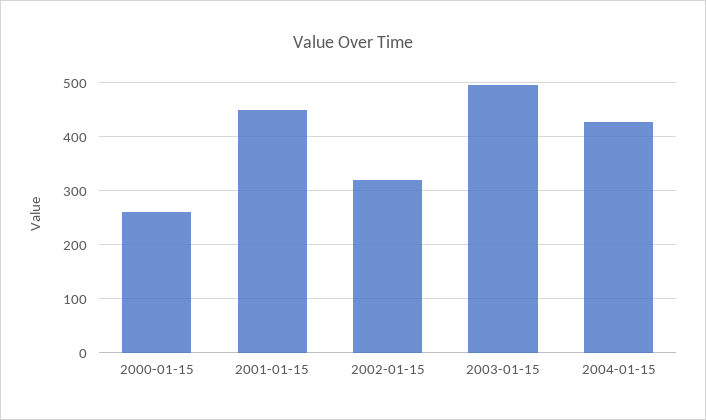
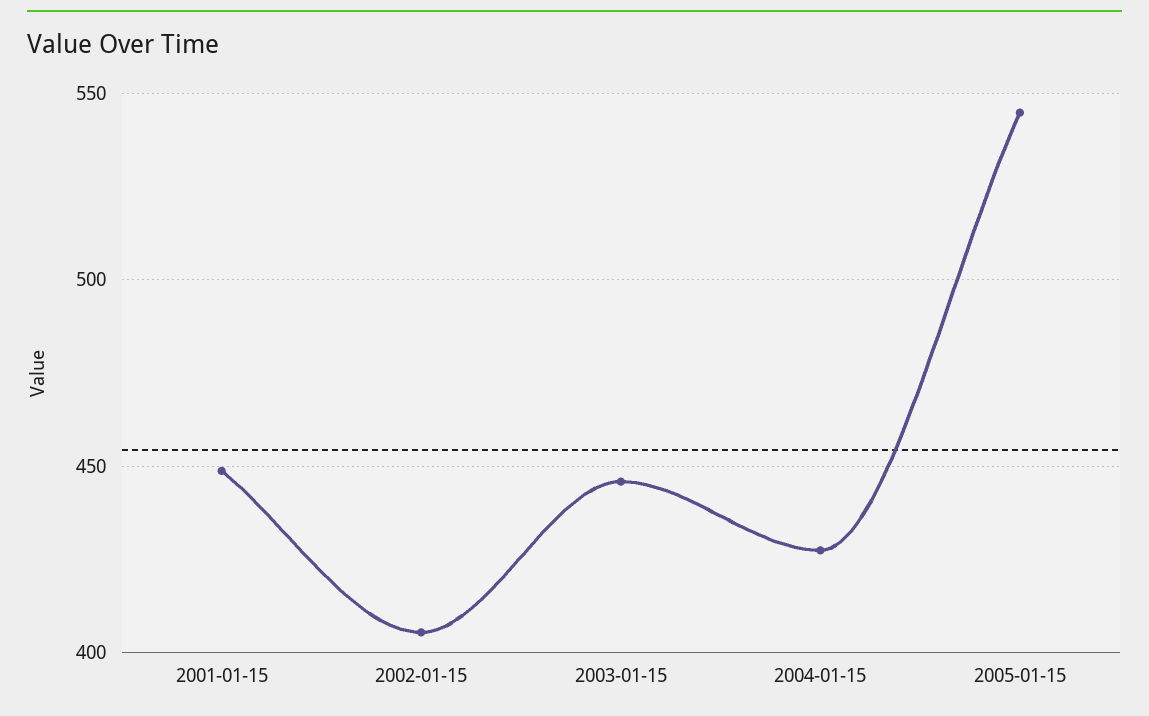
2000-01-15: 260 -> none
2002-01-15: 320 -> 405
2003-01-15: 500 -> 445
2005-01-15: none -> 545

